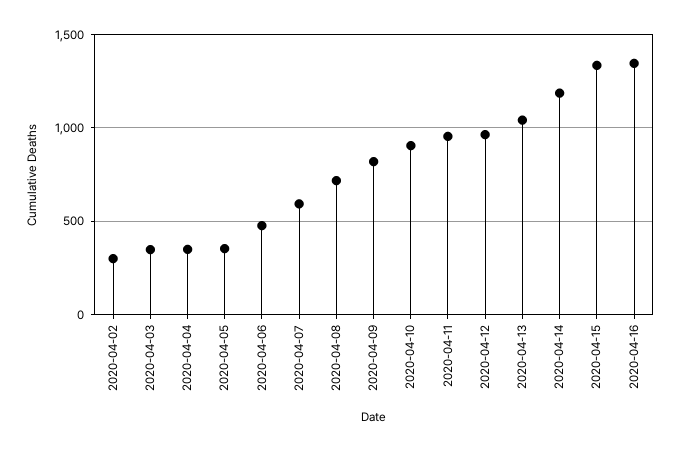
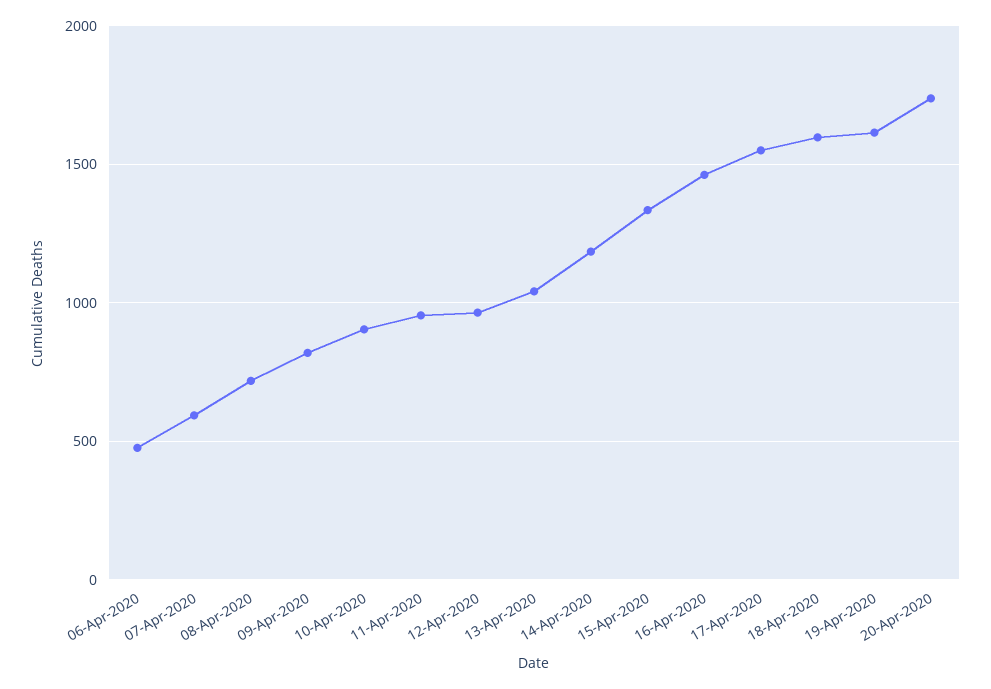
2020-04-02: 300 -> none
2020-04-03: 350 -> none
2020-04-04: 350 -> none
2020-04-05: 350 -> none
2020-04-16: 1350 -> 1450
17-Apr-2020: none -> 1550
18-Apr-2020: none -> 1600
19-Apr-2020: none -> 1600
20-Apr-2020: none -> 1750

